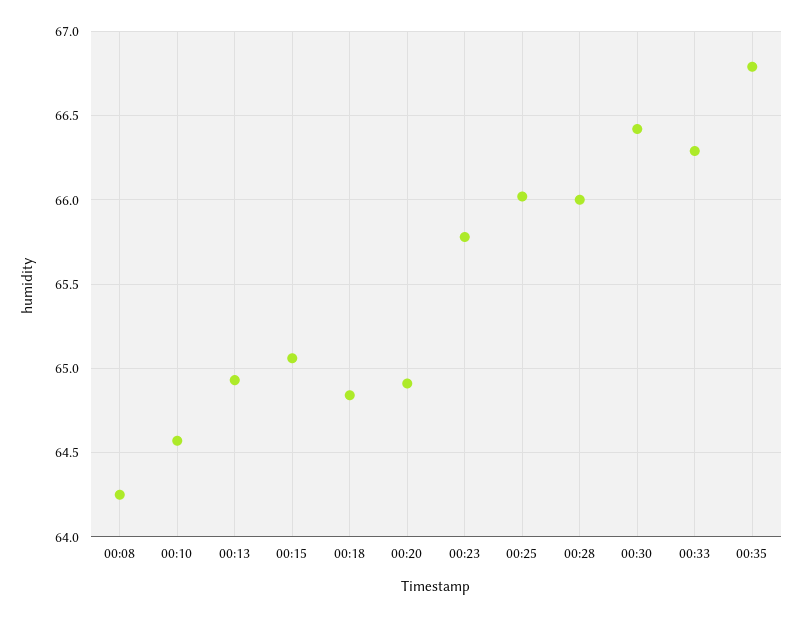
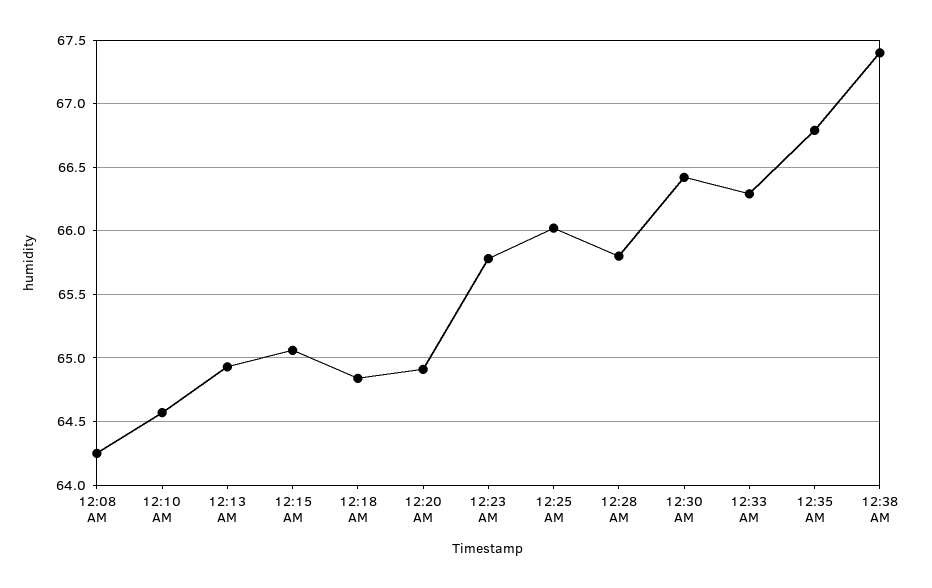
00:28: 66 -> 65.8
12:38 AM: none -> 67.4

